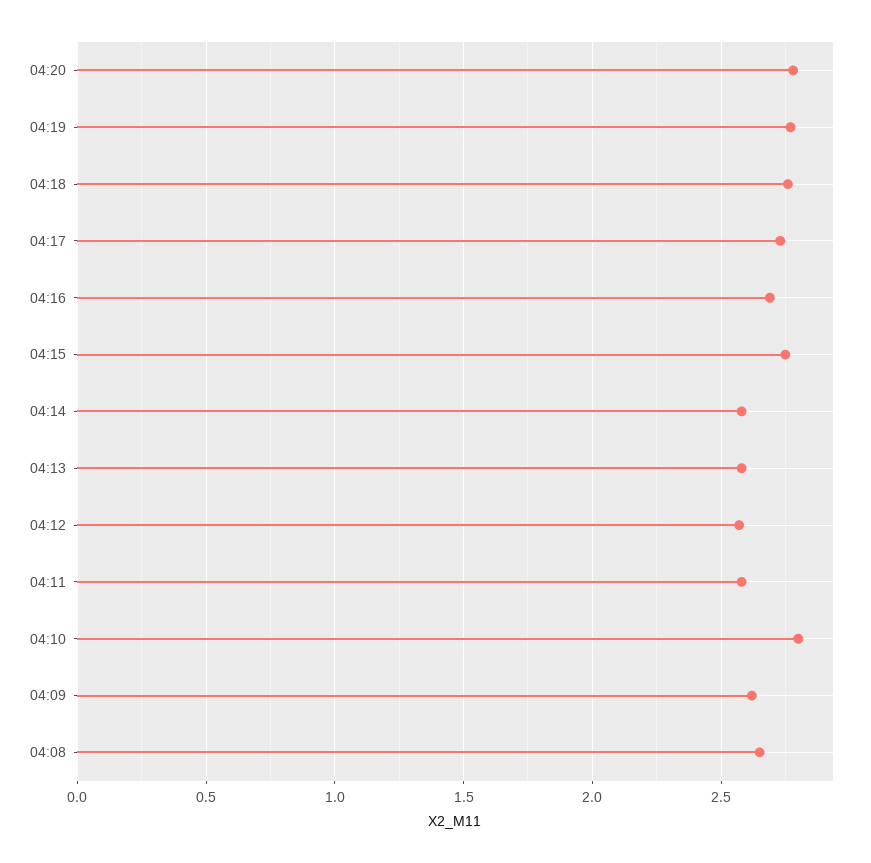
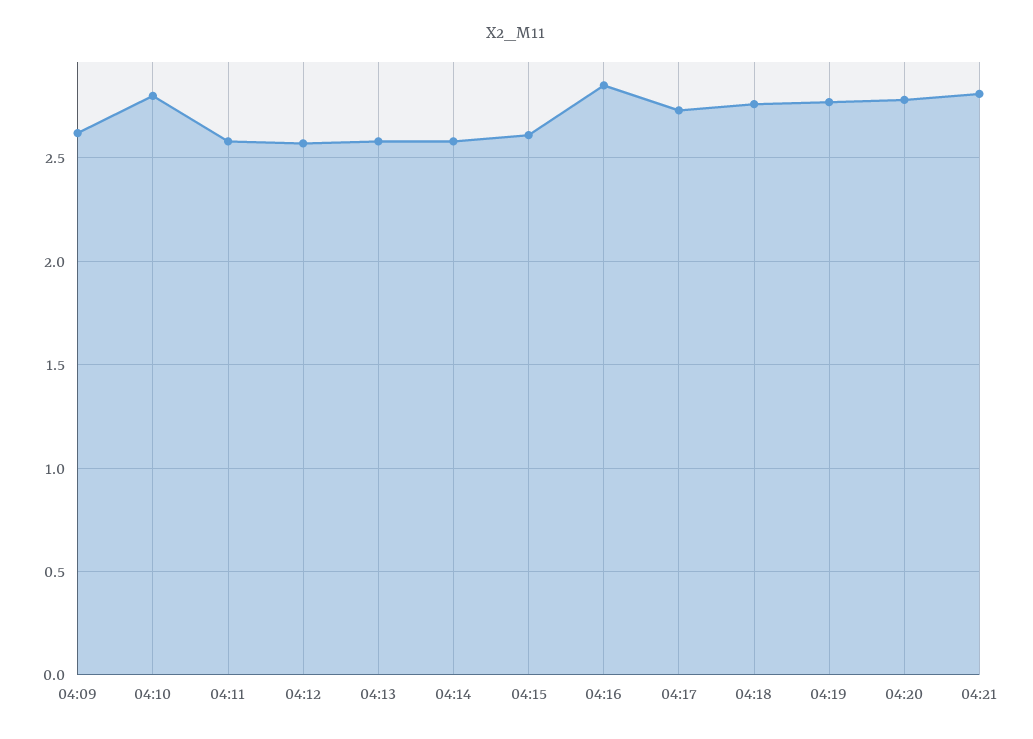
04:16: 2.7 -> 2.85
04:15: 2.75 -> 2.6
04:08: 2.65 -> none
04:21: none -> 2.8

